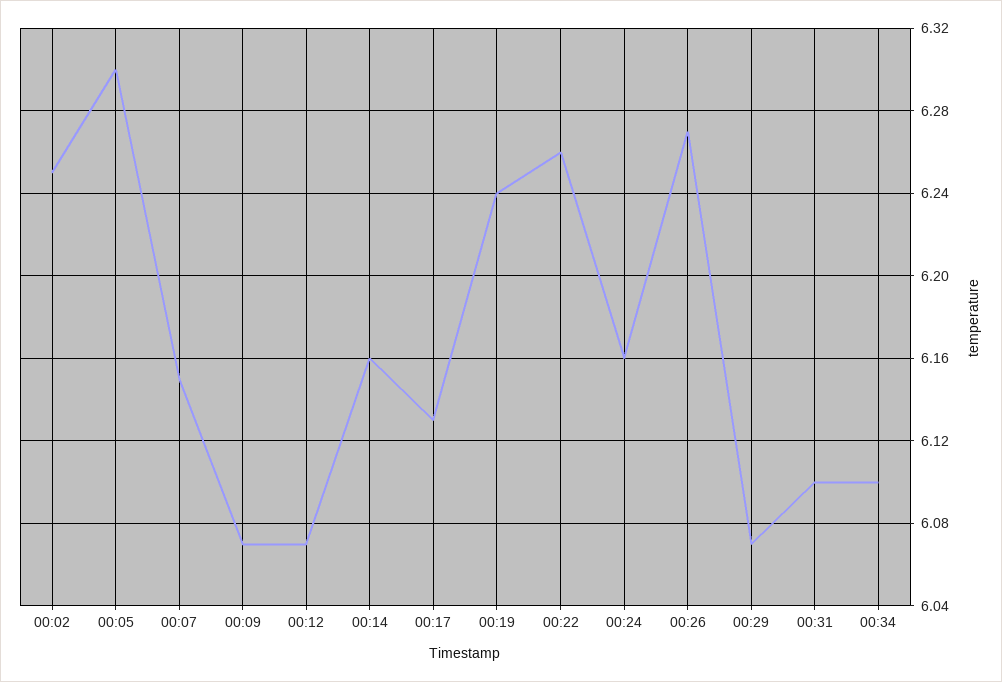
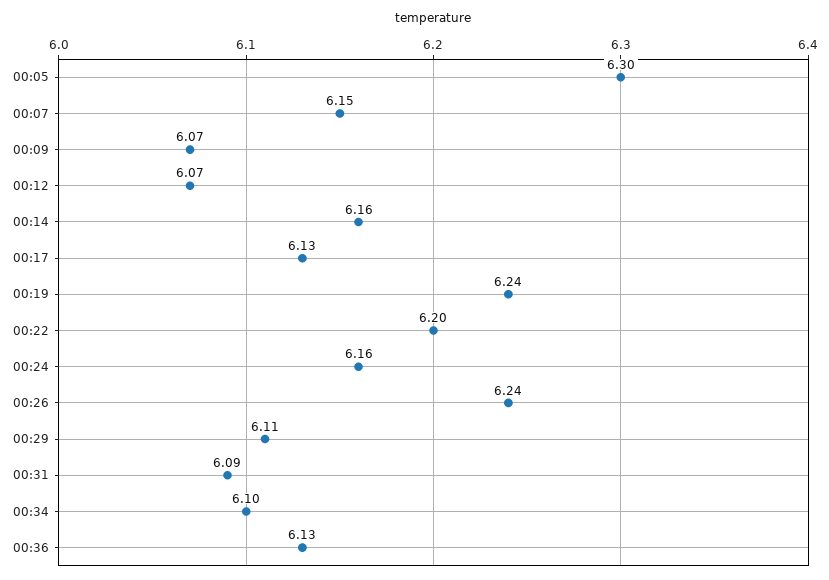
00:02: 6.25 -> none
00:22: 6.26 -> 6.2
00:26: 6.27 -> 6.24
00:29: 6.07 -> 6.11
00:31: 6.1 -> 6.09
00:36: none -> 6.13

